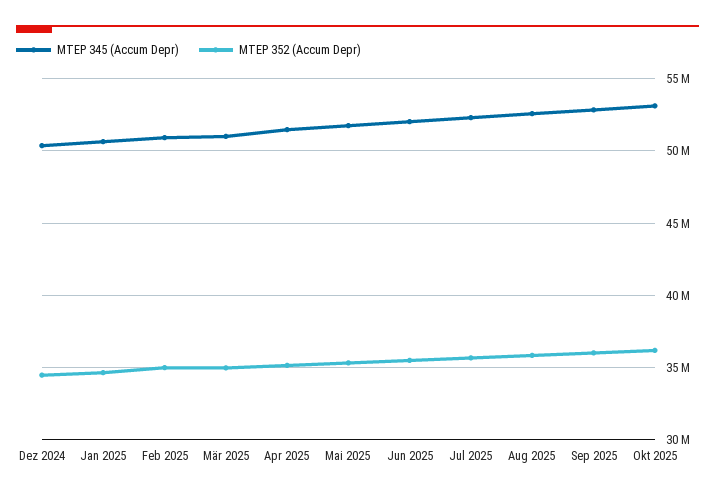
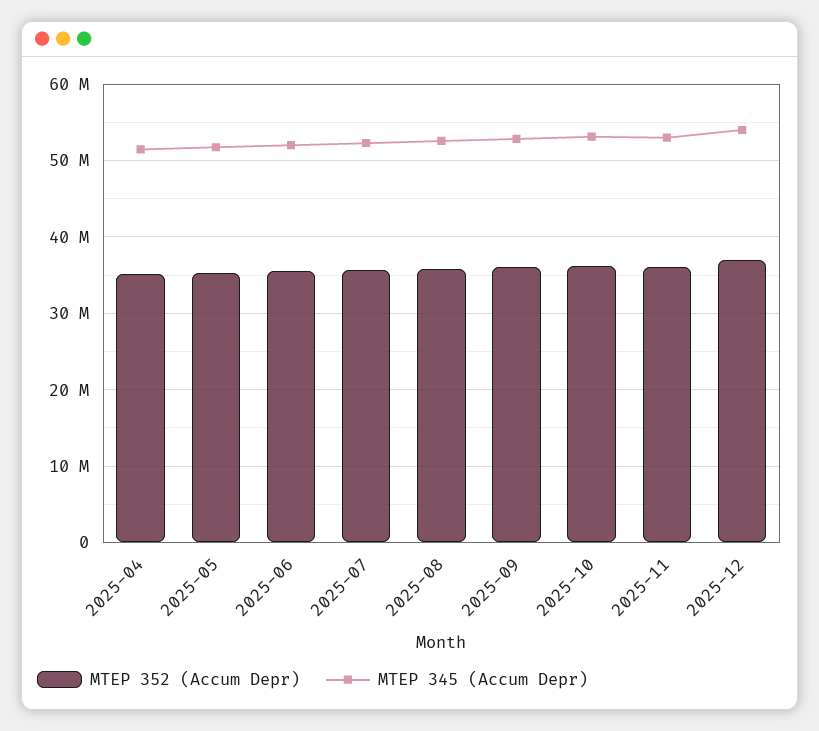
MTEP 345 (Accum Depr), Dez 2024: 50500000 -> none
MTEP 352 (Accum Depr), Dez 2024: 34500000 -> none
MTEP 345 (Accum Depr), Jan 2025: 50500000 -> none
MTEP 352 (Accum Depr), Jan 2025: 34500000 -> none
MTEP 345 (Accum Depr), Feb 2025: 51000000 -> none
MTEP 352 (Accum Depr), Feb 2025: 35000000 -> none
MTEP 345 (Accum Depr), Mär 2025: 51000000 -> none
MTEP 352 (Accum Depr), Mär 2025: 35000000 -> none
MTEP 352 (Accum Depr), 2025-11: none -> 36000000
MTEP 345 (Accum Depr), 2025-11: none -> 53000000
MTEP 352 (Accum Depr), 2025-12: none -> 37000000
MTEP 345 (Accum Depr), 2025-12: none -> 54000000

